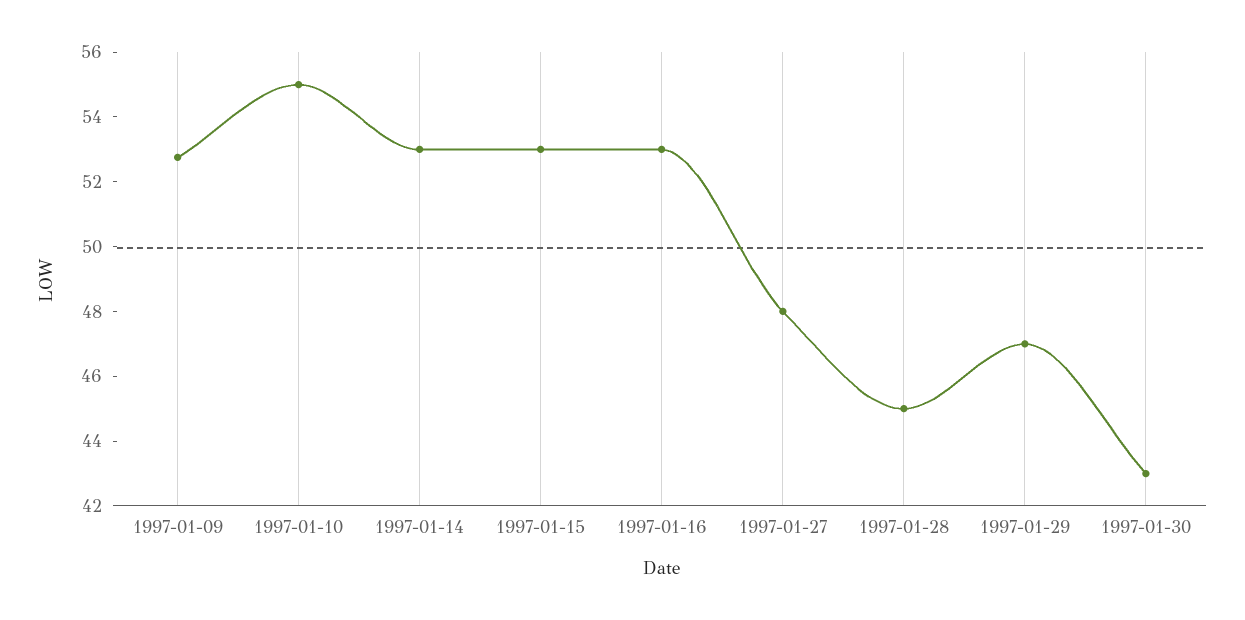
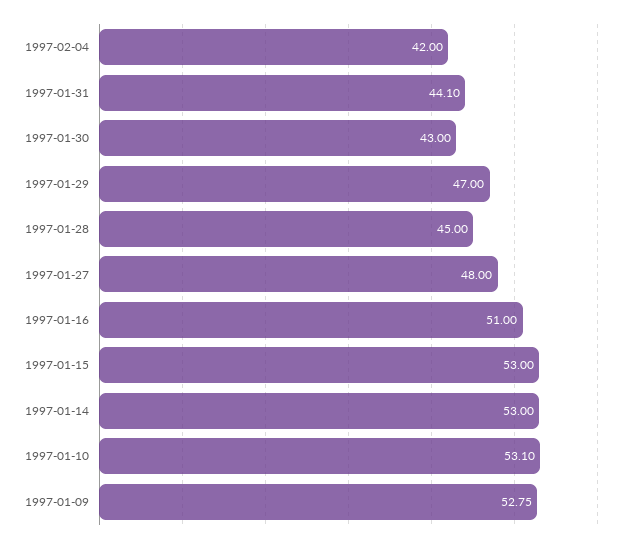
1997-01-10: 55 -> 53.1
1997-01-16: 53 -> 51
1997-02-04: none -> 42
1997-01-31: none -> 44.1

